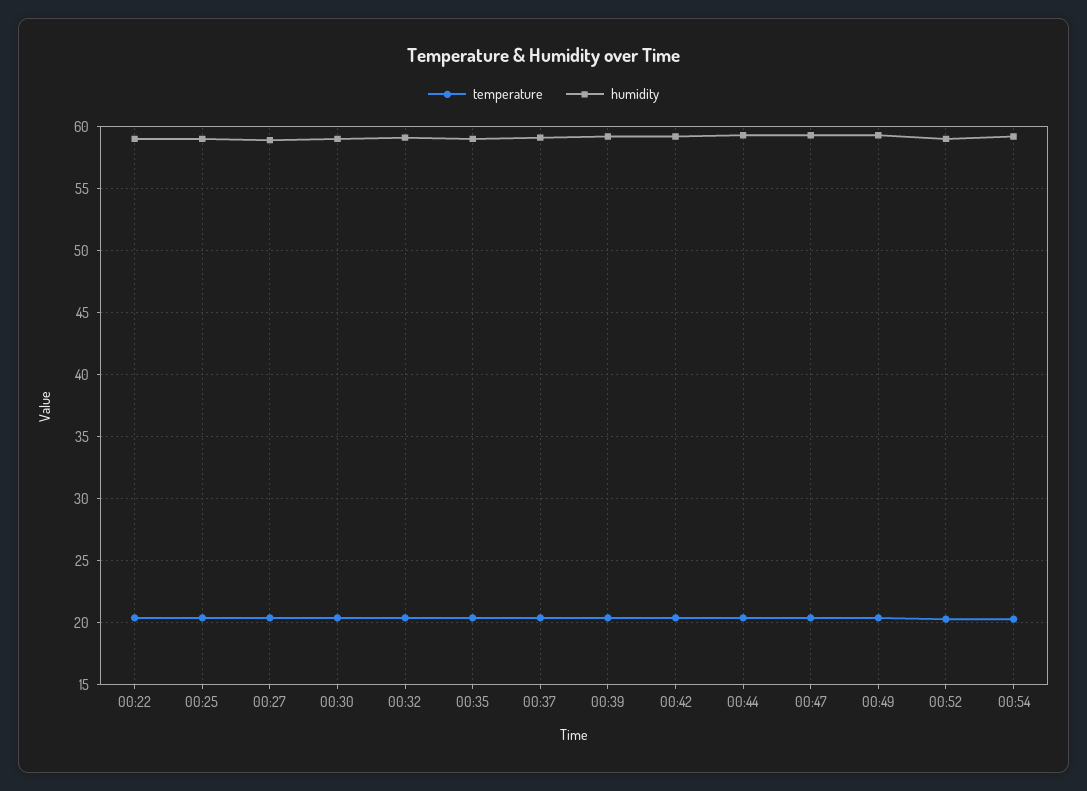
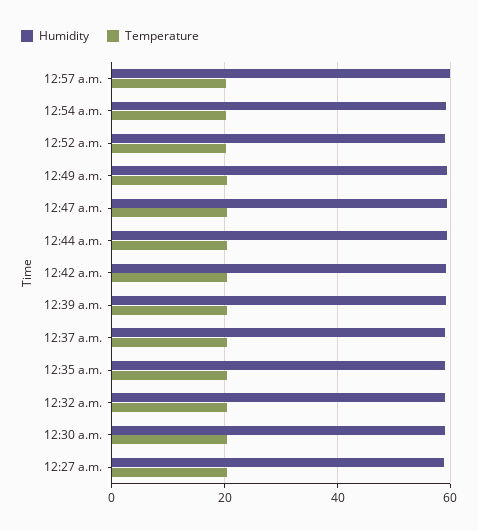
temperature, 00:22: 20.5 -> none
humidity, 00:22: 59 -> none
temperature, 00:25: 20.5 -> none
humidity, 00:25: 59 -> none
humidity, 12:57 a.m.: none -> 60
temperature, 12:57 a.m.: none -> 20

